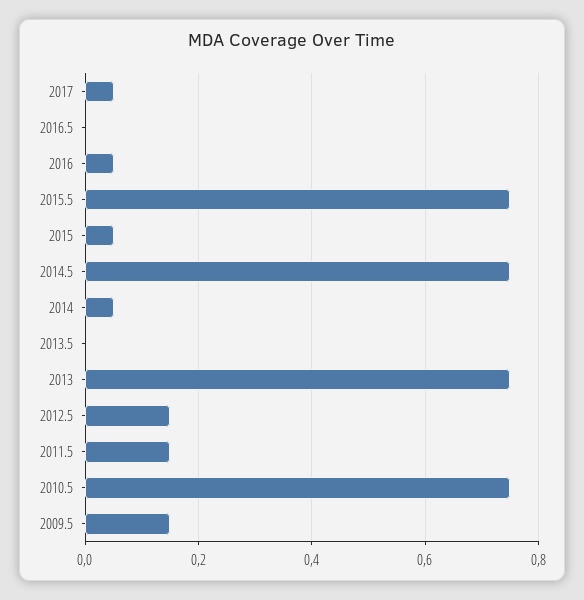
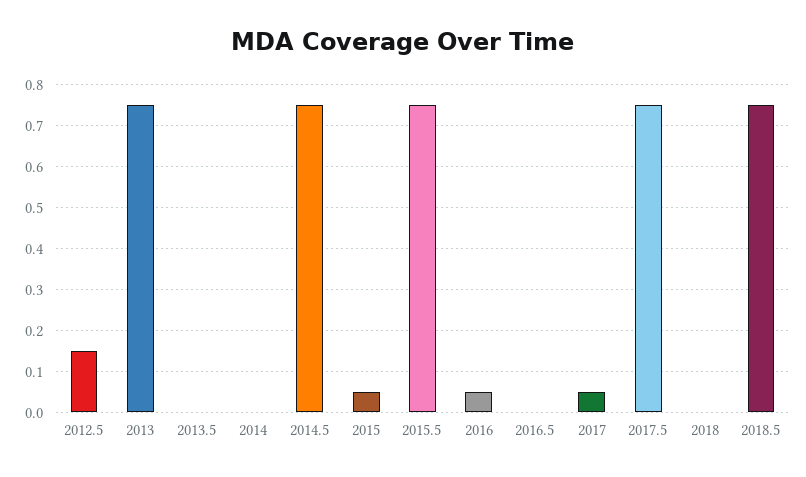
2014: 0.05 -> 0
2011.5: 0.15 -> none
2010.5: 0.75 -> none
2009.5: 0.15 -> none
2017.5: none -> 0.75
2018: none -> 0
2018.5: none -> 0.75

